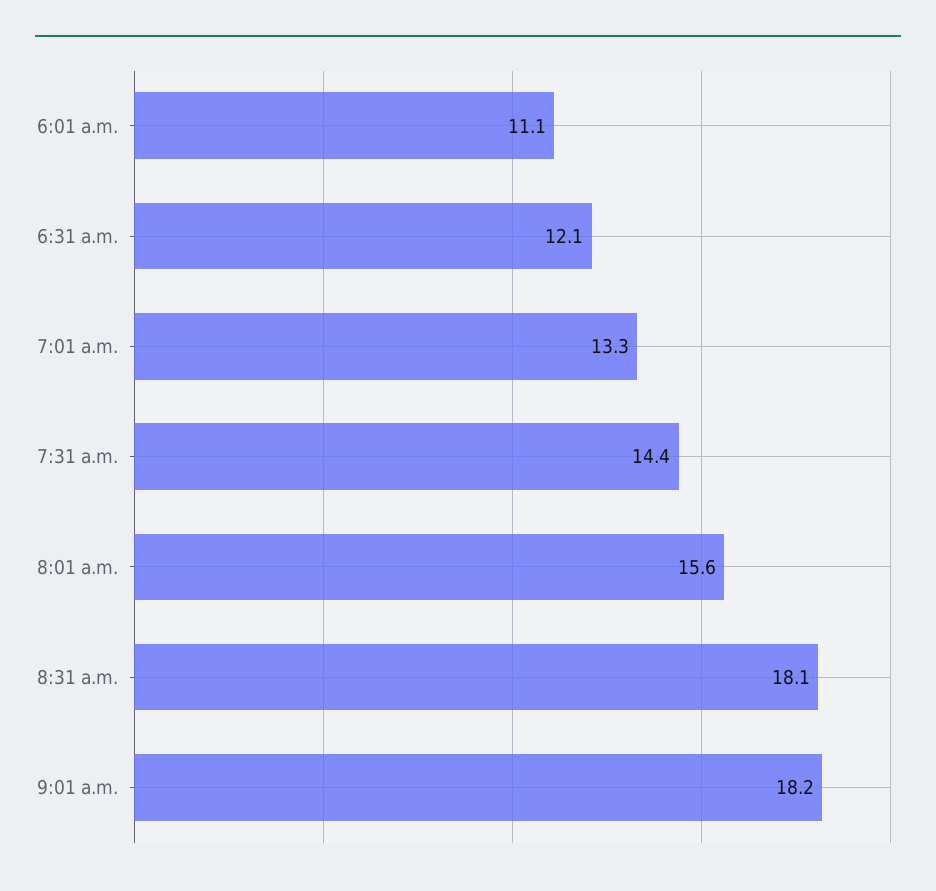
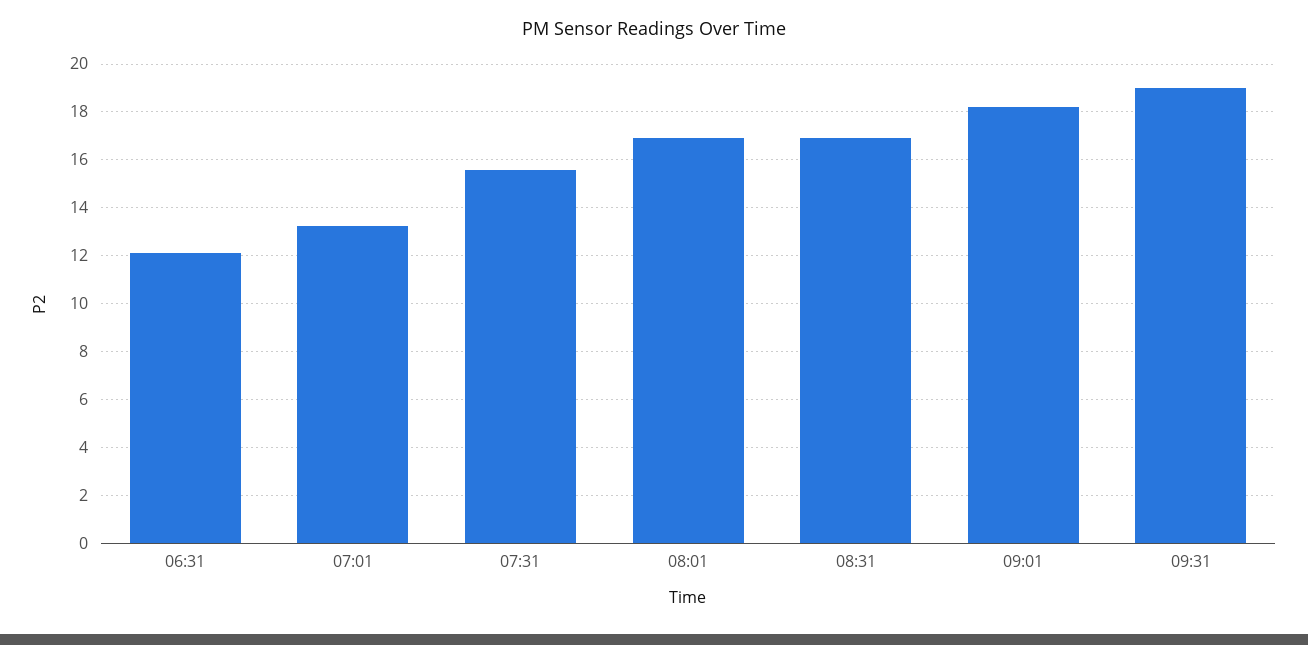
6:01 a.m.: 11.1 -> none
7:31 a.m.: 14.4 -> 15.5
8:01 a.m.: 15.6 -> 17
8:31 a.m.: 18.1 -> 17
09:31: none -> 19

